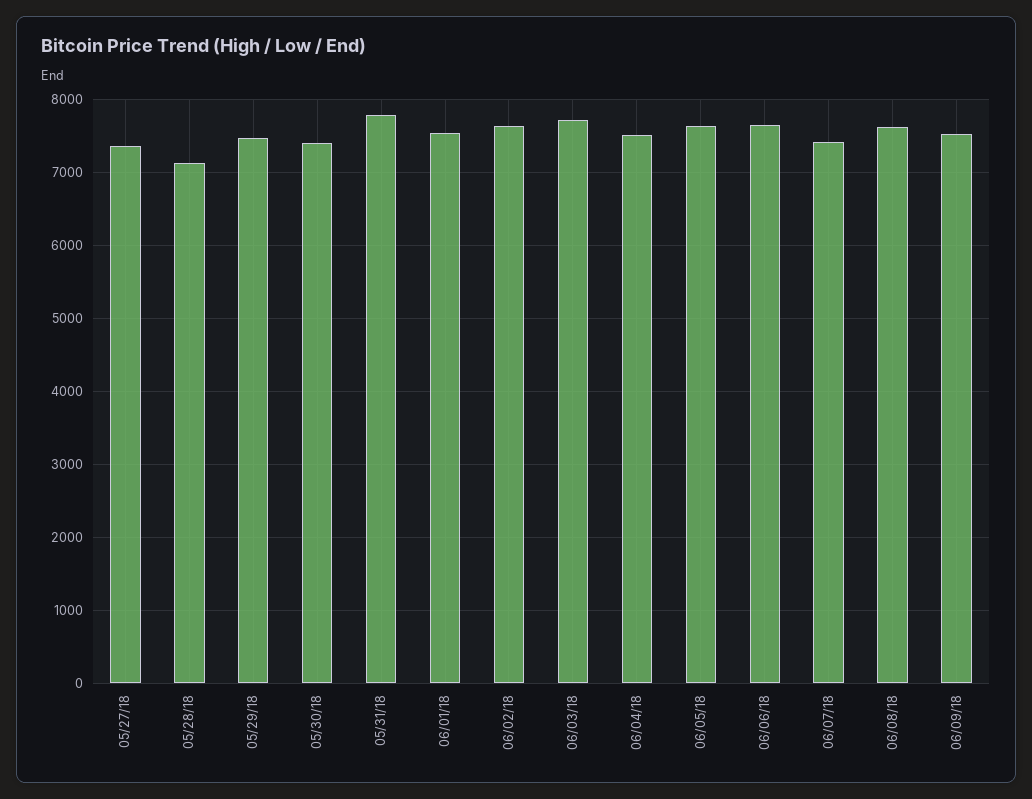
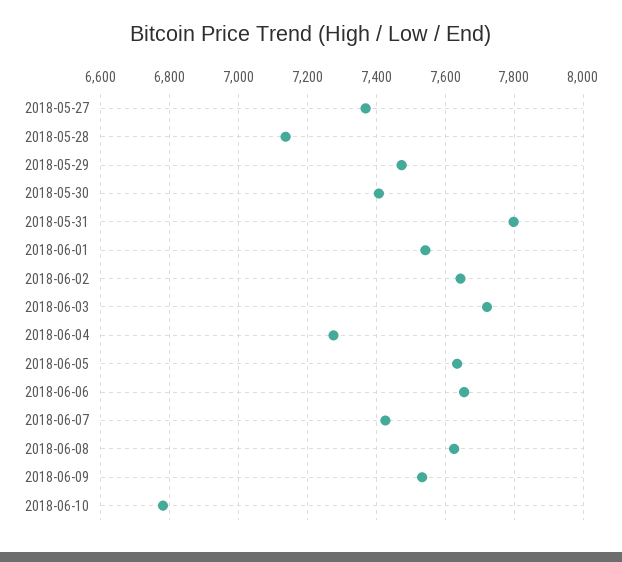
06/04/18: 7500 -> 7280
2018-06-10: none -> 6780

